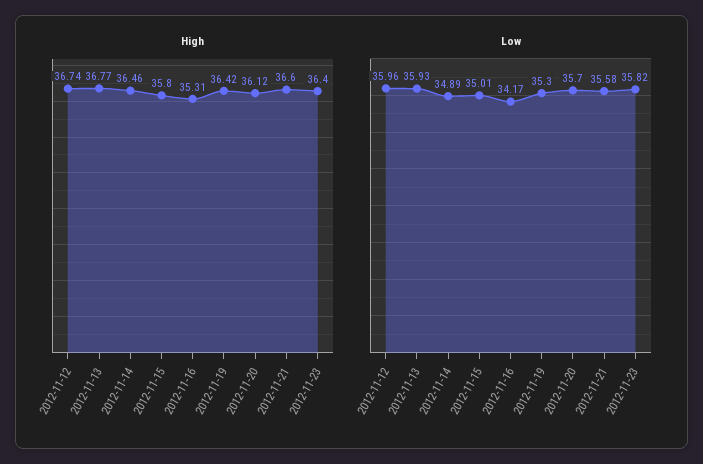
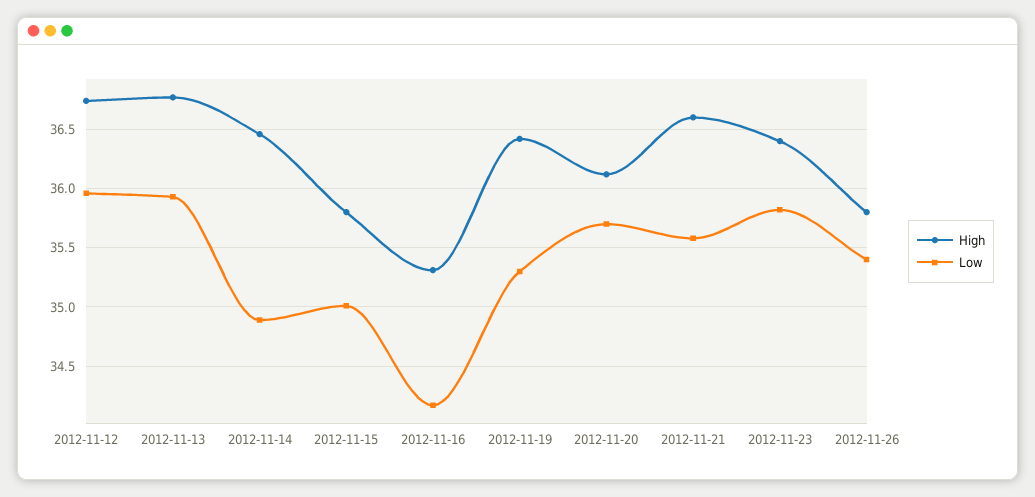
High, 2012-11-26: none -> 35.8
Low, 2012-11-26: none -> 35.4

